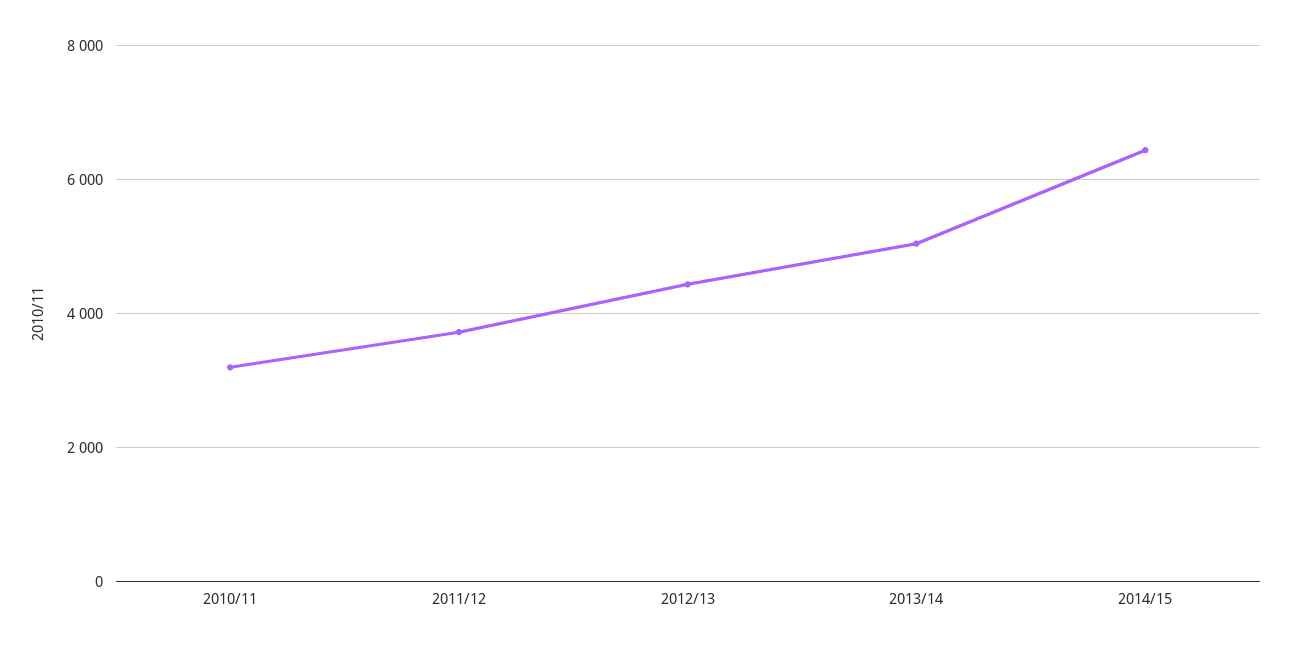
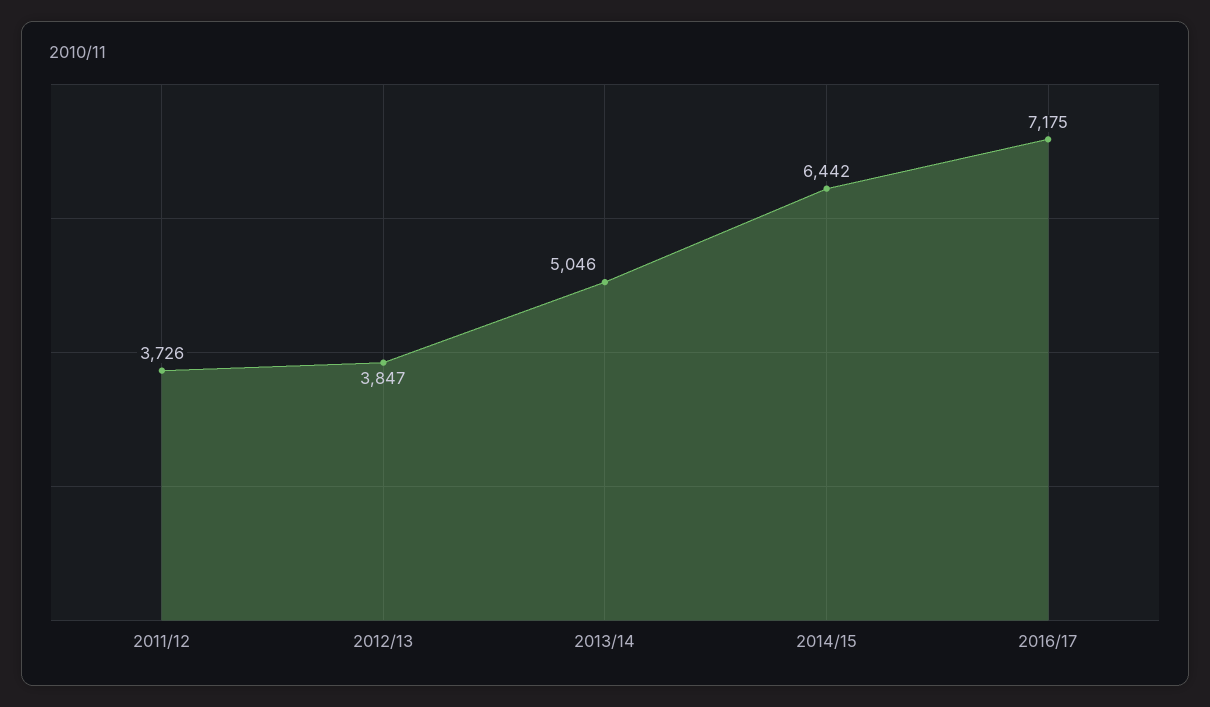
2010/11: 3200 -> none
2012/13: 4400 -> 3847
2016/17: none -> 7175

